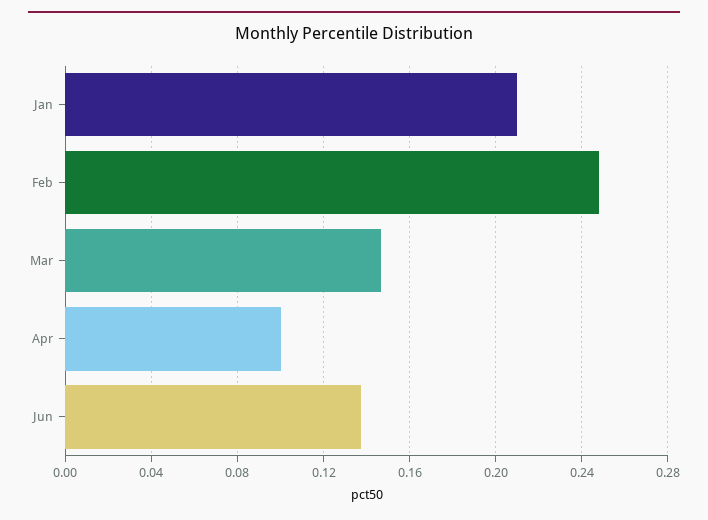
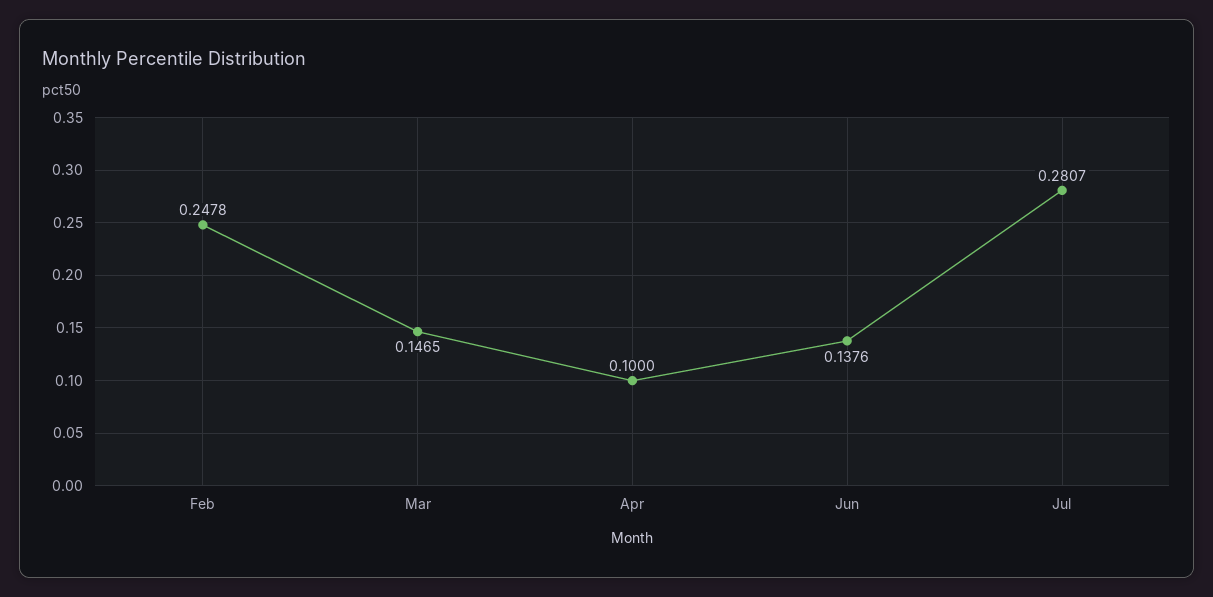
Jan: 0.21 -> none
Jul: none -> 0.2807

